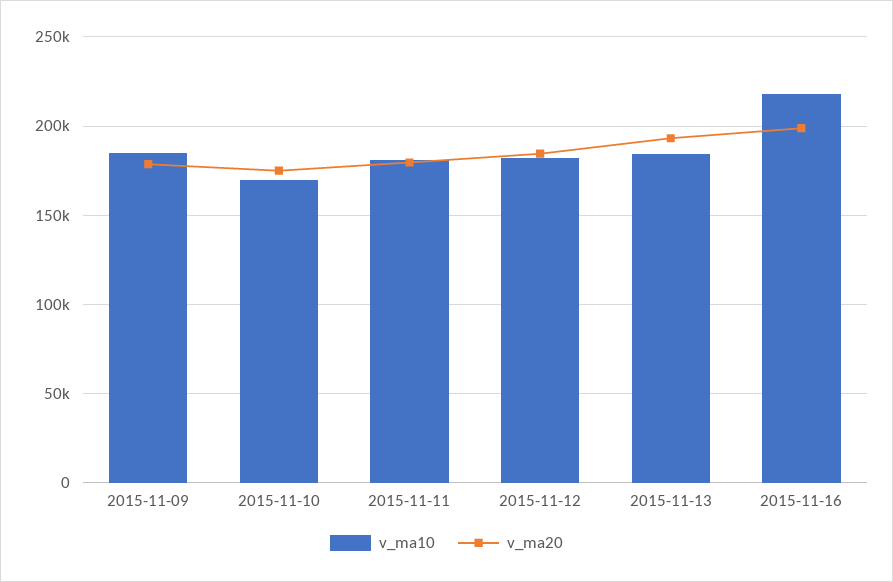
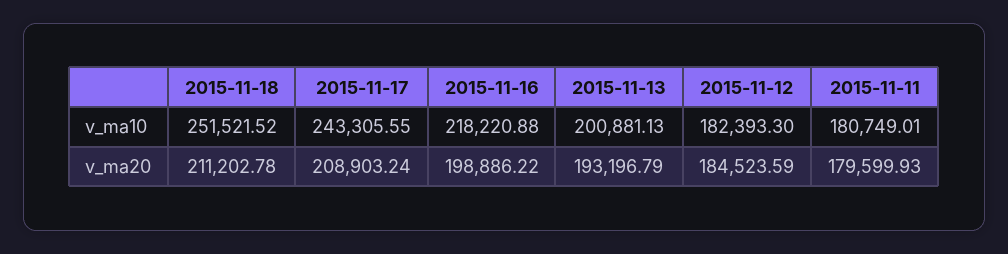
v_ma10, 2015-11-09: 185000 -> none
v_ma20, 2015-11-09: 180000 -> none
v_ma10, 2015-11-10: 170000 -> none
v_ma20, 2015-11-10: 175000 -> none
v_ma10, 2015-11-13: 185000 -> 200881.13
v_ma10, 2015-11-18: none -> 251521.52
v_ma10, 2015-11-17: none -> 243305.55
v_ma20, 2015-11-18: none -> 211202.78
v_ma20, 2015-11-17: none -> 208903.24

